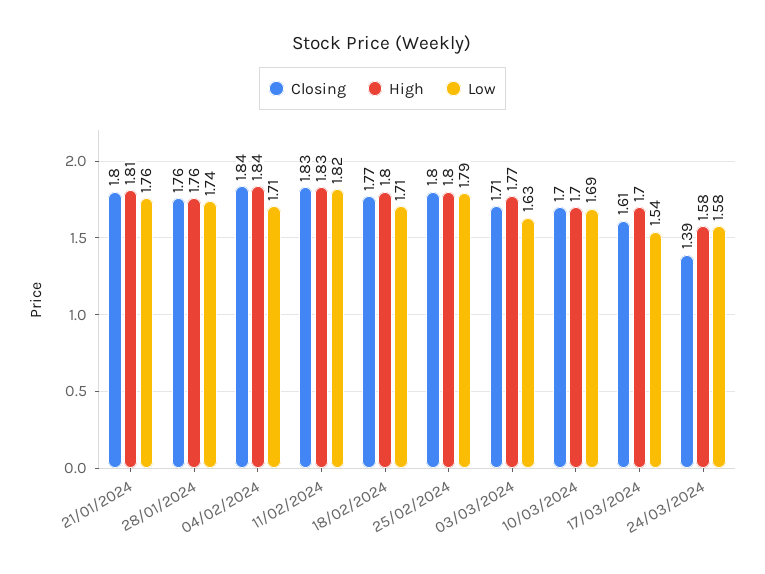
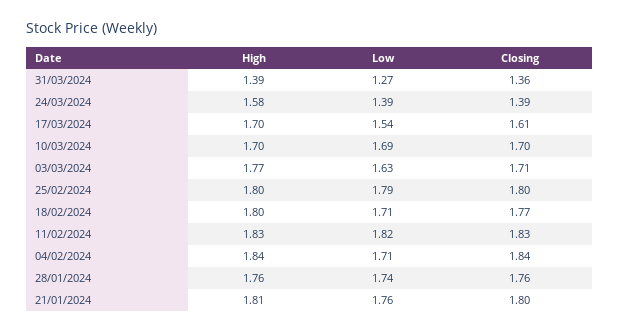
Low, 24/03/2024: 1.58 -> 1.39
High, 31/03/2024: none -> 1.39
Low, 31/03/2024: none -> 1.27
Closing, 31/03/2024: none -> 1.36

